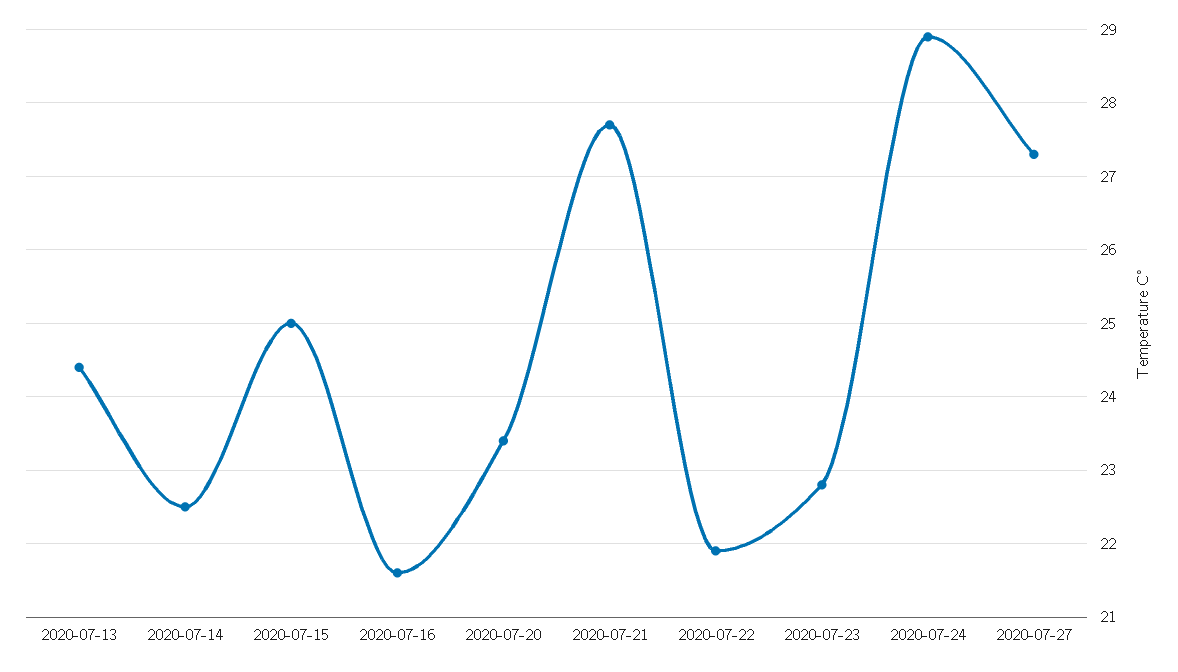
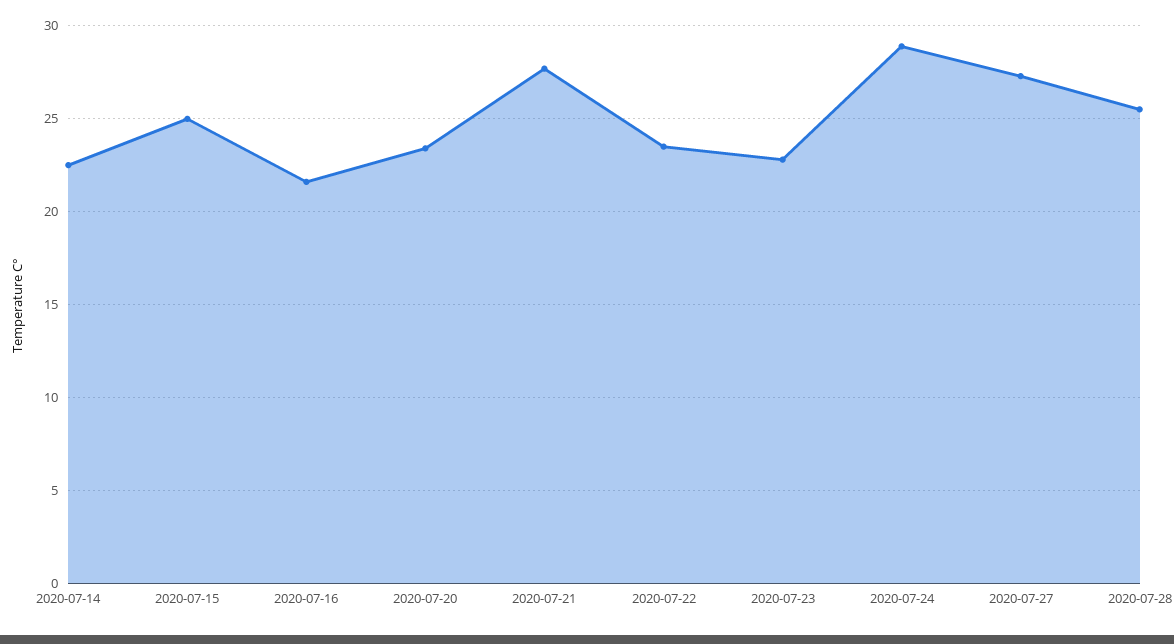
2020-07-13: 24.4 -> none
2020-07-22: 21.9 -> 23.5
2020-07-28: none -> 25.5

